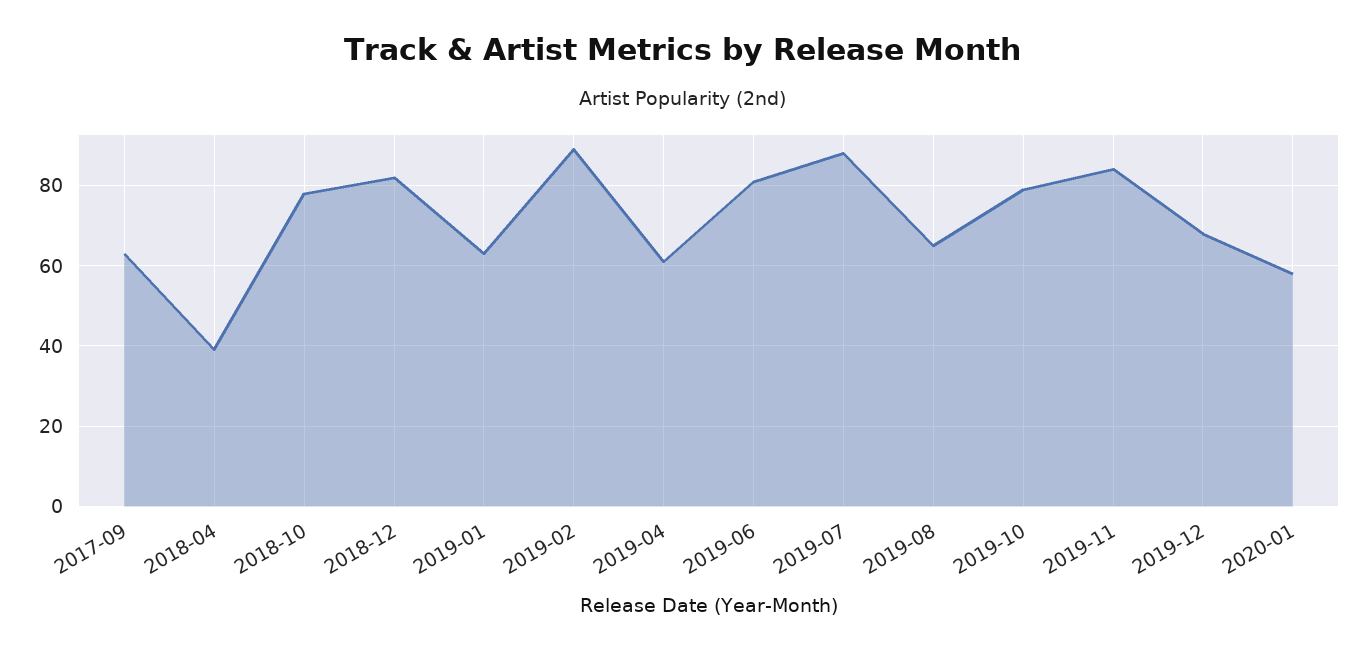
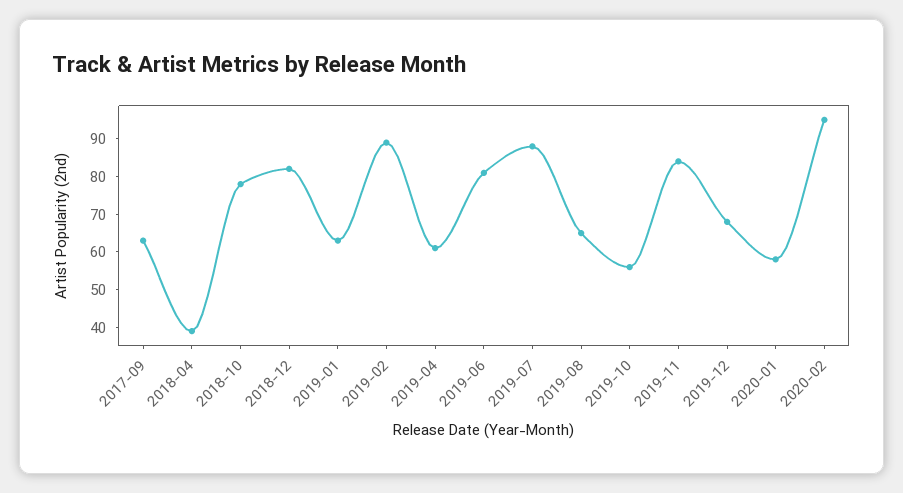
2019-10: 80 -> 55
2020-02: none -> 95

